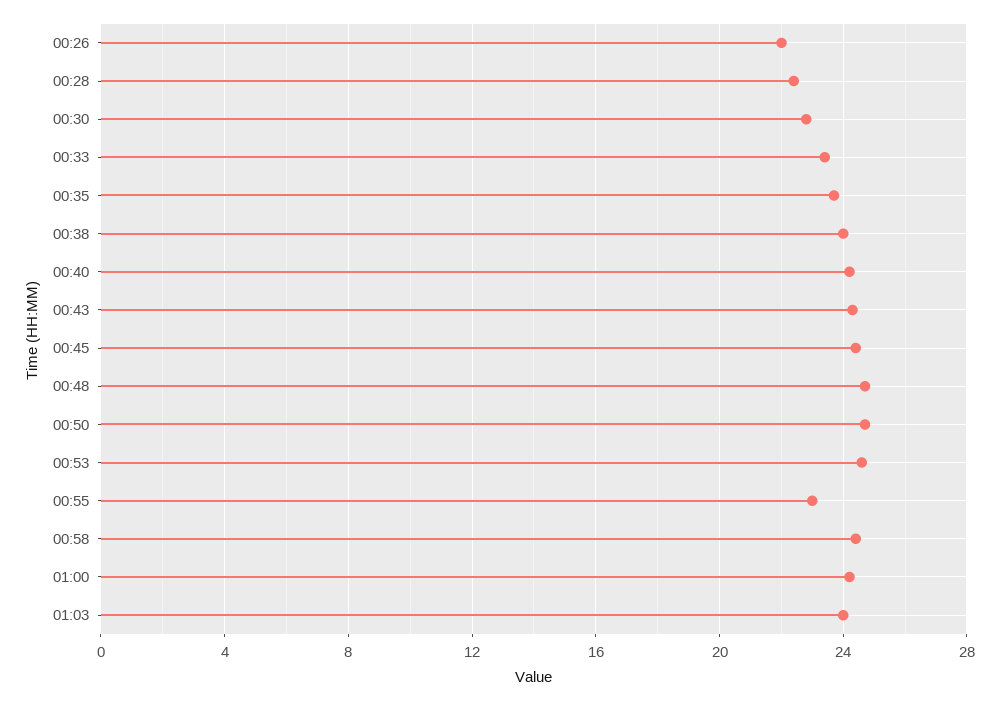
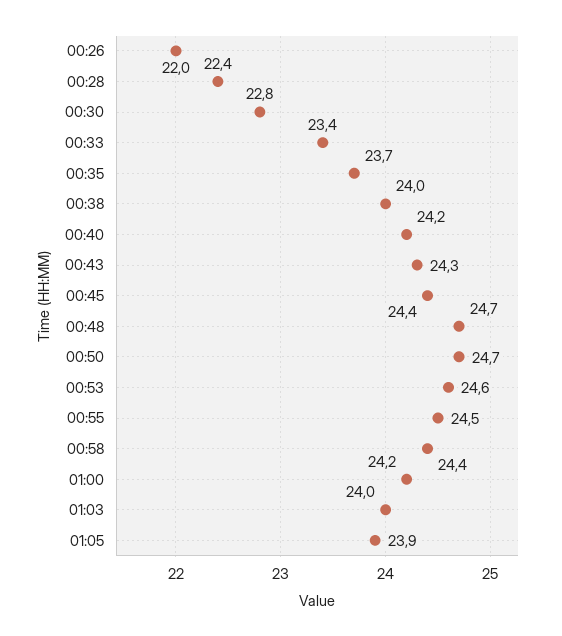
00:55: 23 -> 24.5
01:05: none -> 23.9

